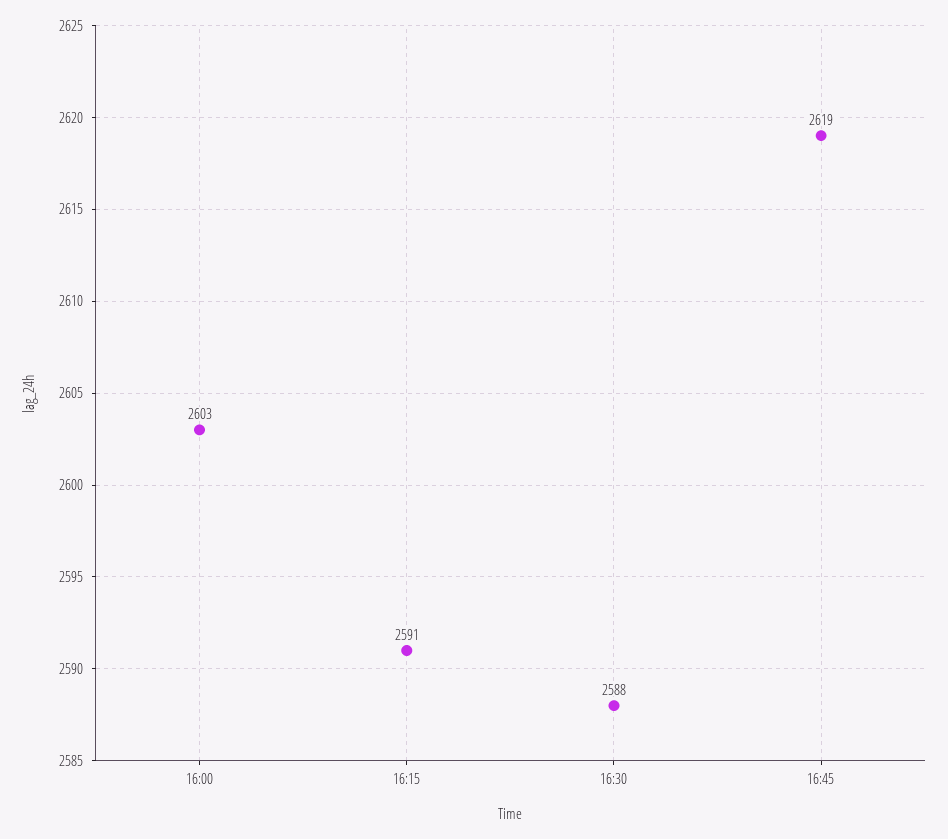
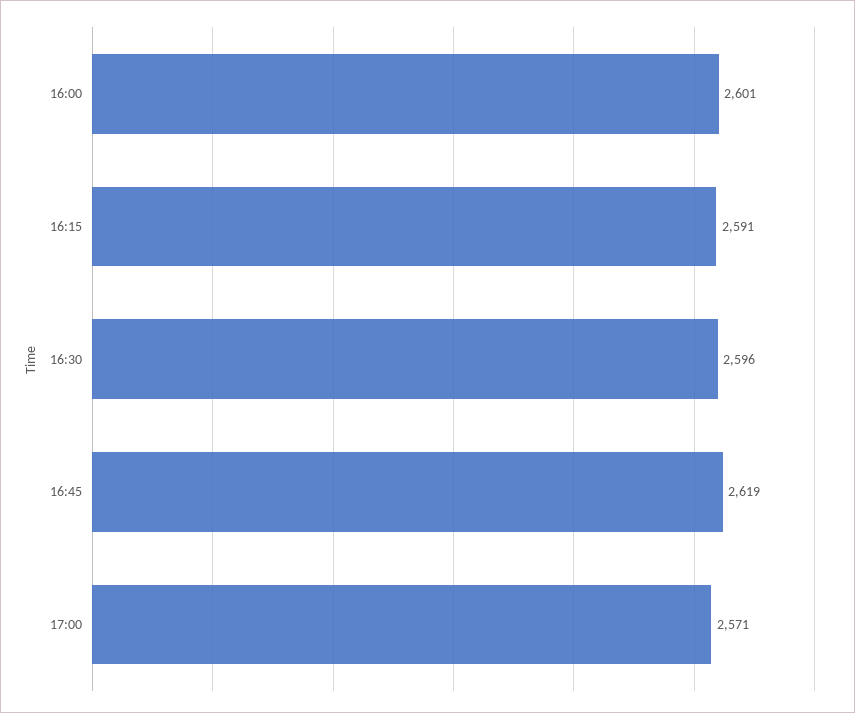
16:00: 2603 -> 2601
16:30: 2588 -> 2596
17:00: none -> 2571

